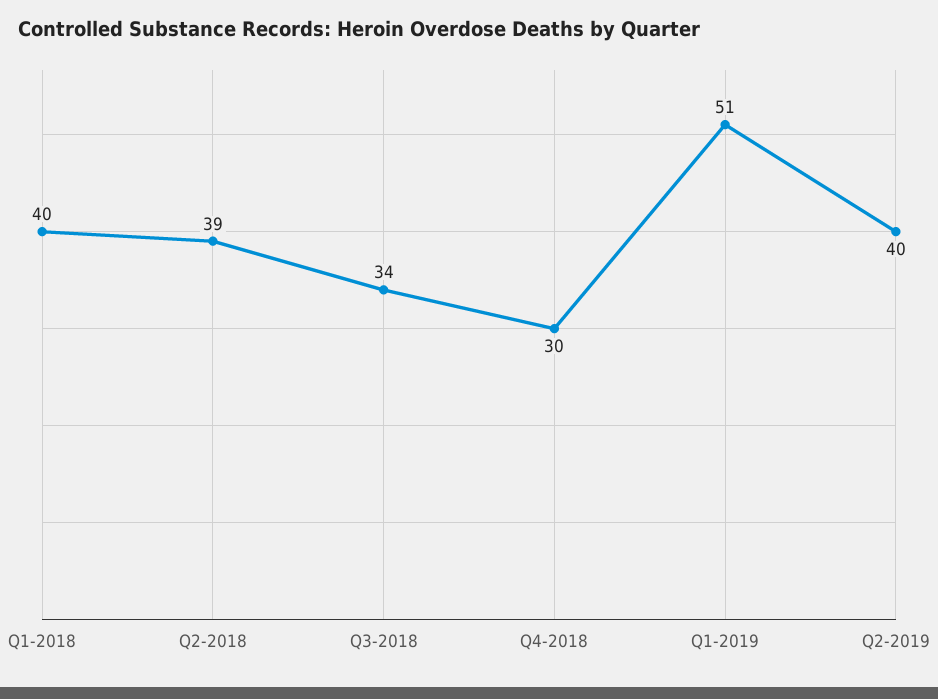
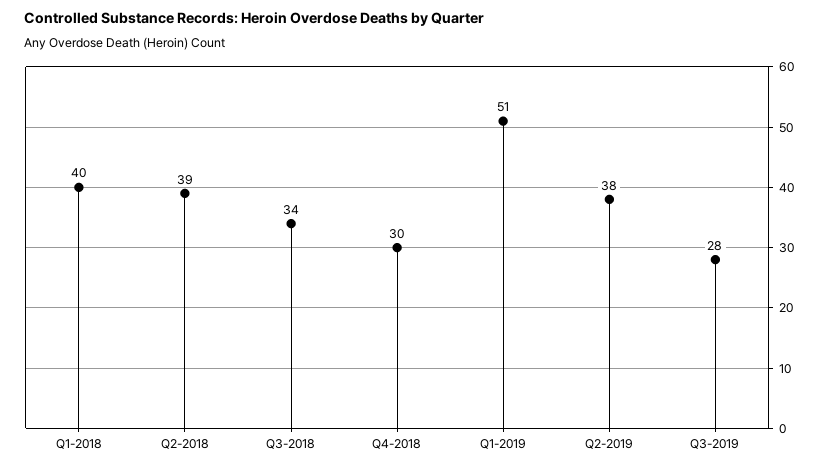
Q2-2019: 40 -> 38
Q3-2019: none -> 28

